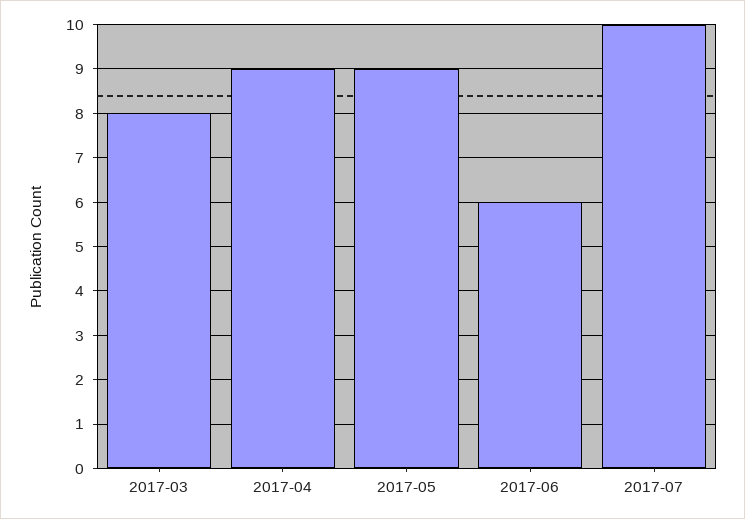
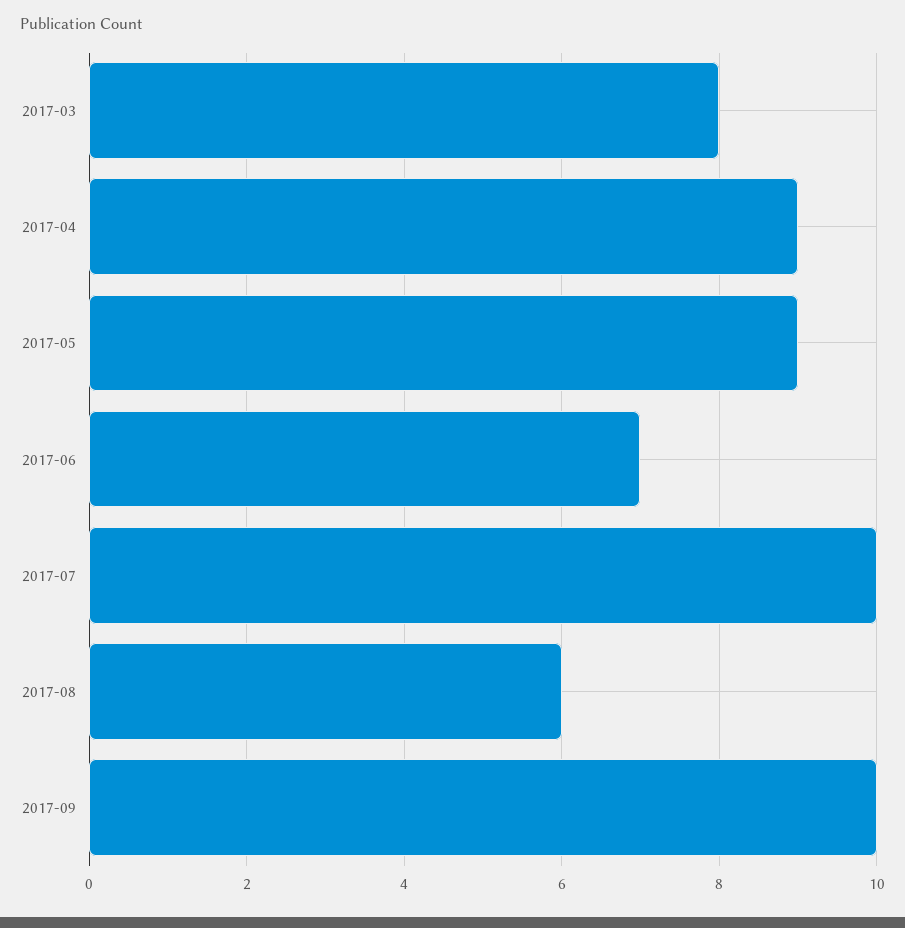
2017-06: 6 -> 7
2017-08: none -> 6
2017-09: none -> 10

